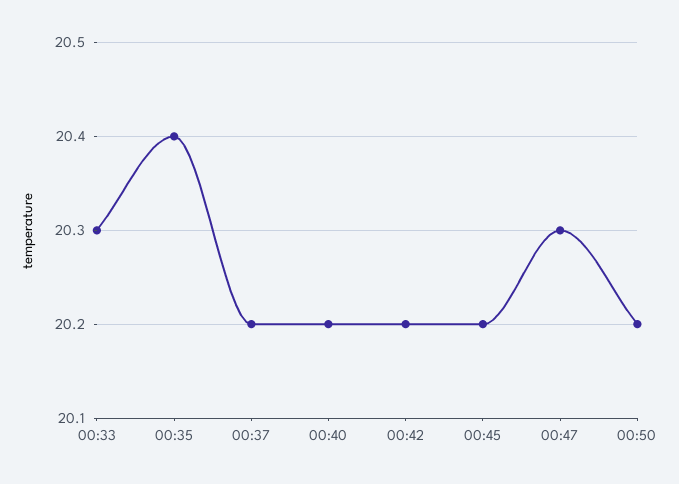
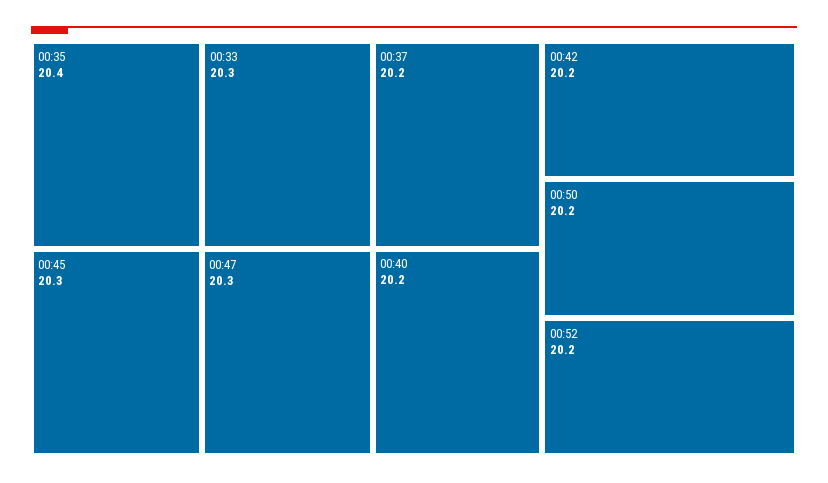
00:45: 20.2 -> 20.3
00:52: none -> 20.2

